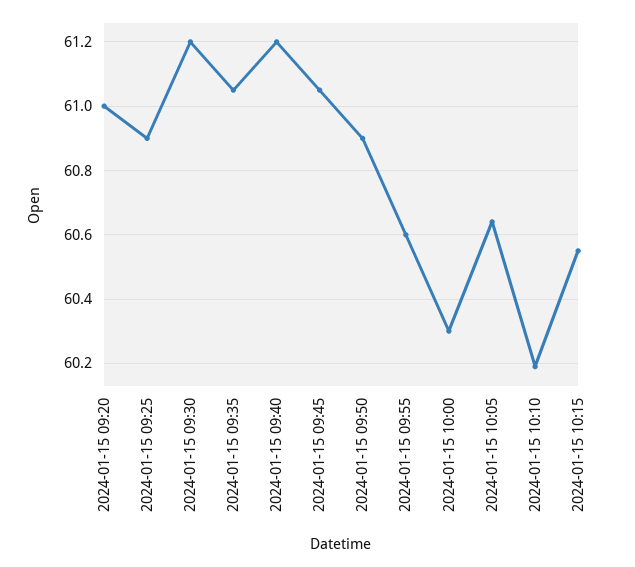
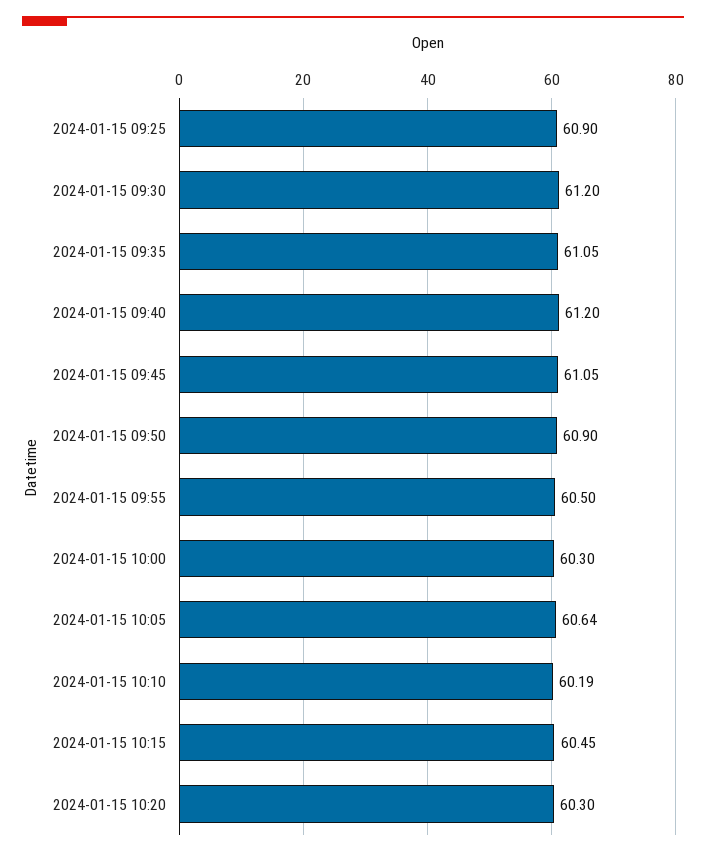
2024-01-15 09:20: 61 -> none
2024-01-15 09:55: 60.6 -> 60.5
2024-01-15 10:15: 60.55 -> 60.45
2024-01-15 10:20: none -> 60.3

